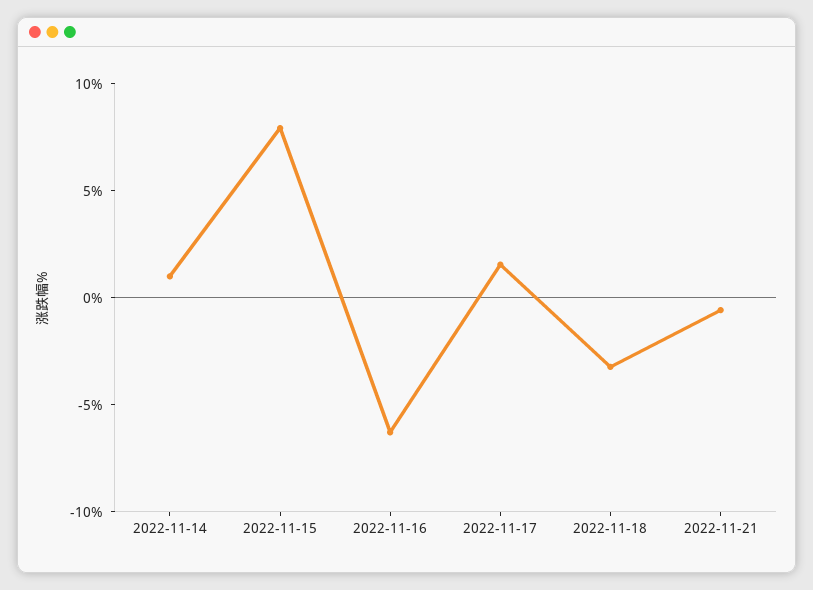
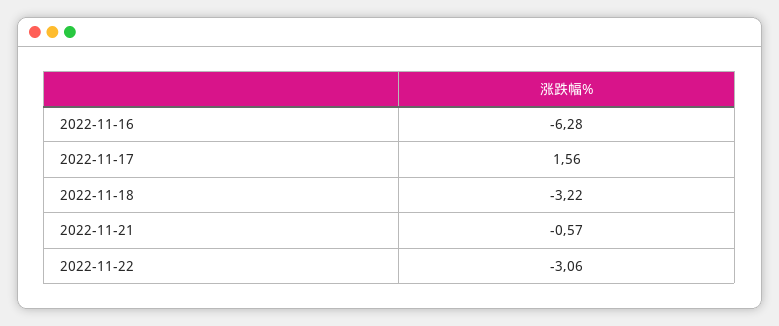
2022-11-14: 1 -> none
2022-11-15: 8 -> none
2022-11-22: none -> -3.06

